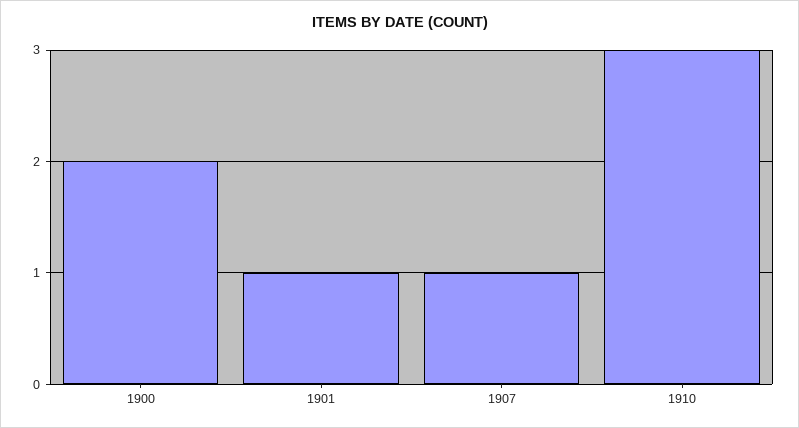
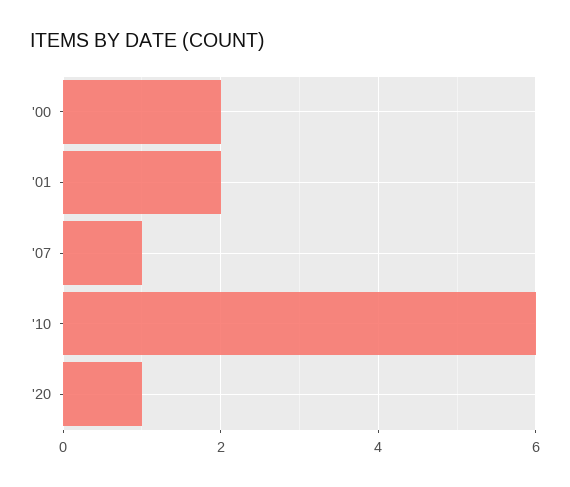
1901: 1 -> 2
1910: 3 -> 6
'20: none -> 1

